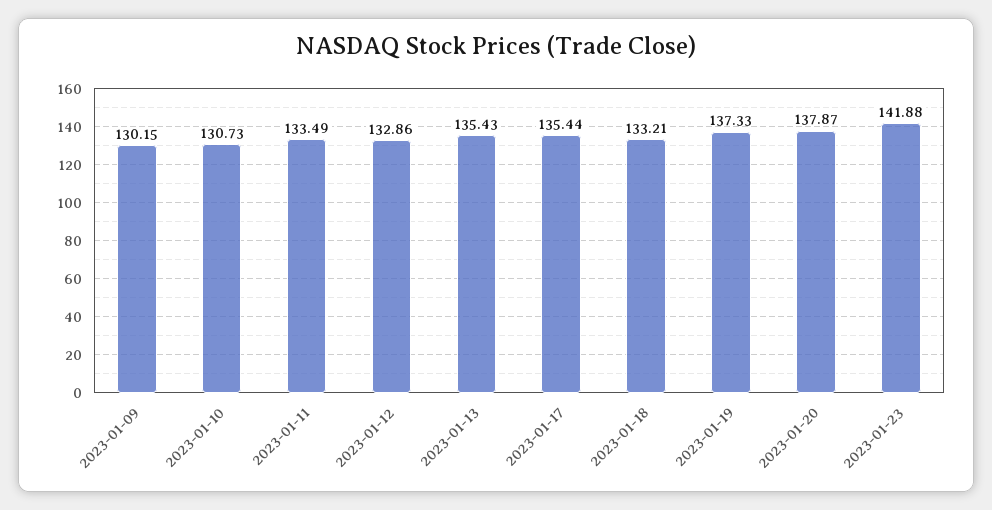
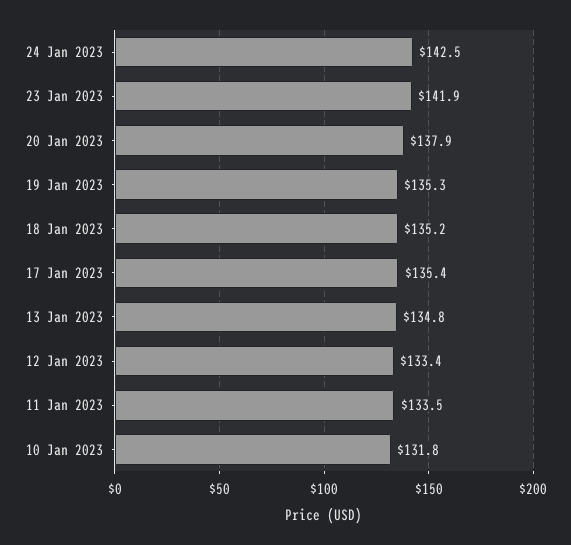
2023-01-09: 130.15 -> none
2023-01-10: 130.73 -> 131.8
2023-01-12: 132.86 -> 133.4
2023-01-13: 135.43 -> 134.8
2023-01-18: 133.21 -> 135.2
2023-01-19: 137.33 -> 135.3
24 Jan 2023: none -> 142.5

